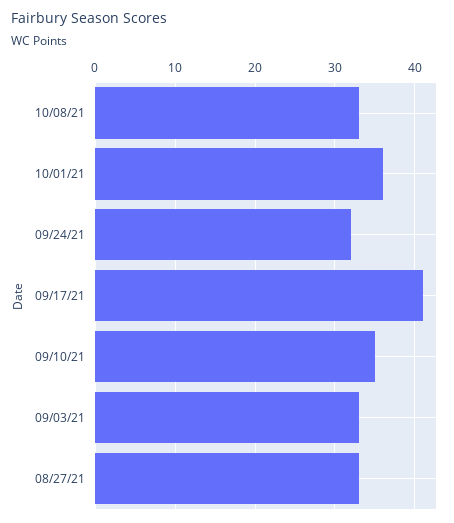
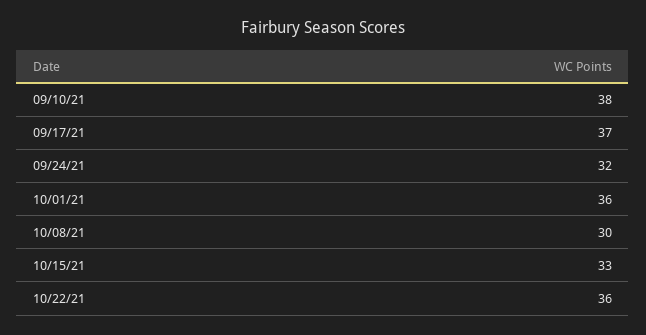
10/08/21: 33 -> 30
09/17/21: 41 -> 37
09/10/21: 35 -> 38
09/03/21: 33 -> none
08/27/21: 33 -> none
10/15/21: none -> 33
10/22/21: none -> 36

